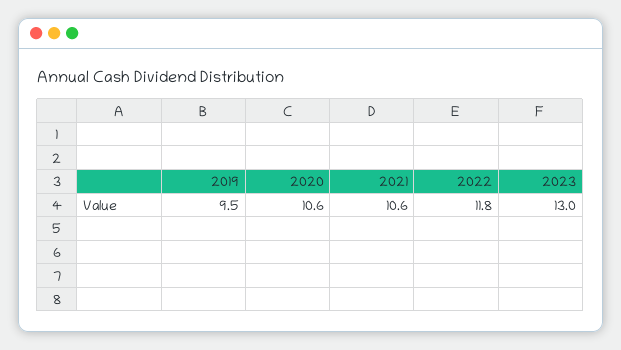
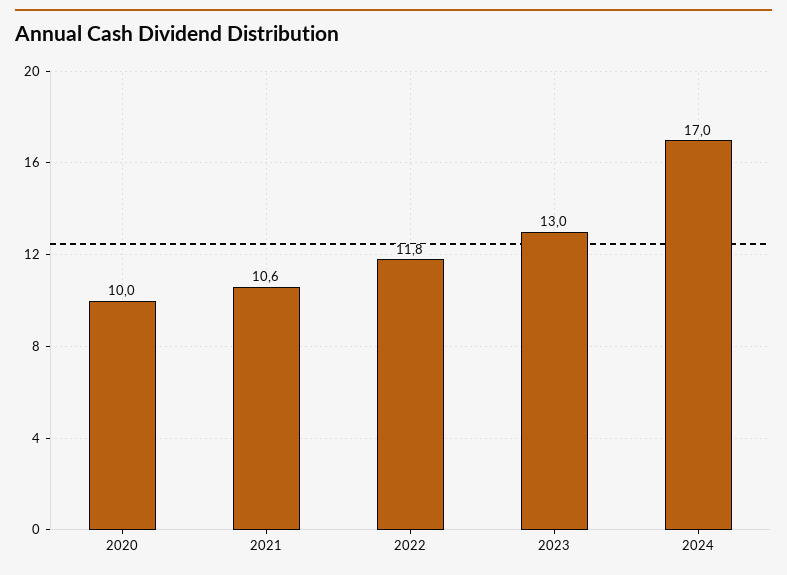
2019: 9.5 -> none
2020: 10.6 -> 10
2024: none -> 17

